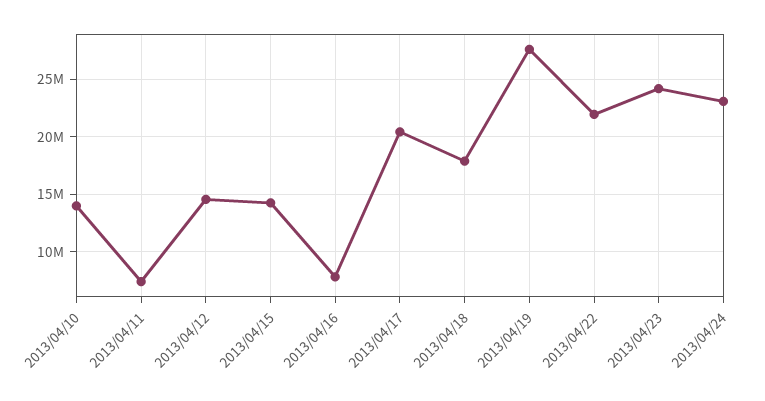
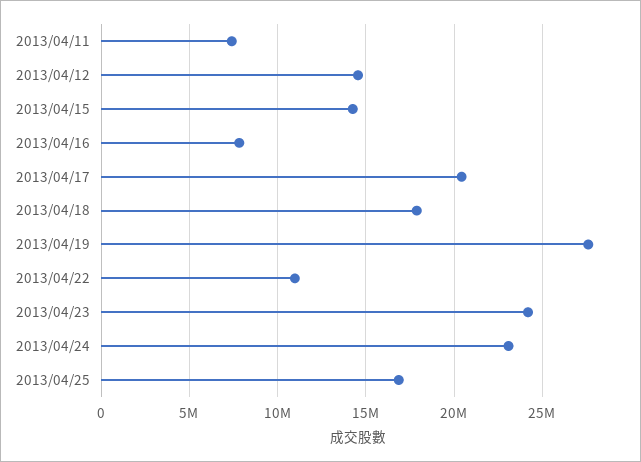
2013/04/10: 14000000 -> none
2013/04/22: 22000000 -> 11000000
2013/04/25: none -> 17000000

